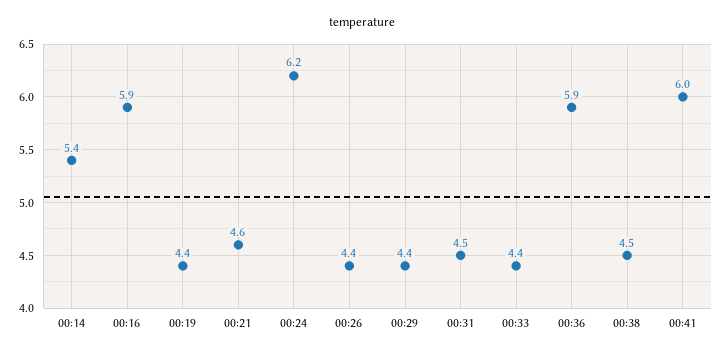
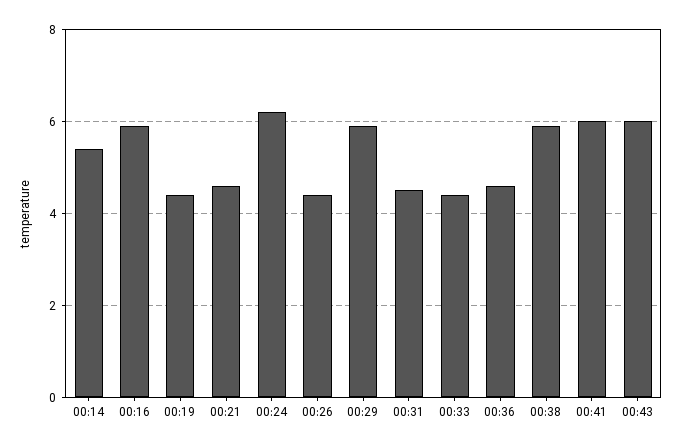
00:29: 4.4 -> 6
00:36: 5.9 -> 4.5
00:38: 4.5 -> 6
00:43: none -> 6

